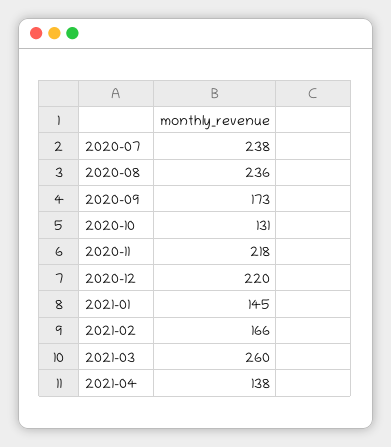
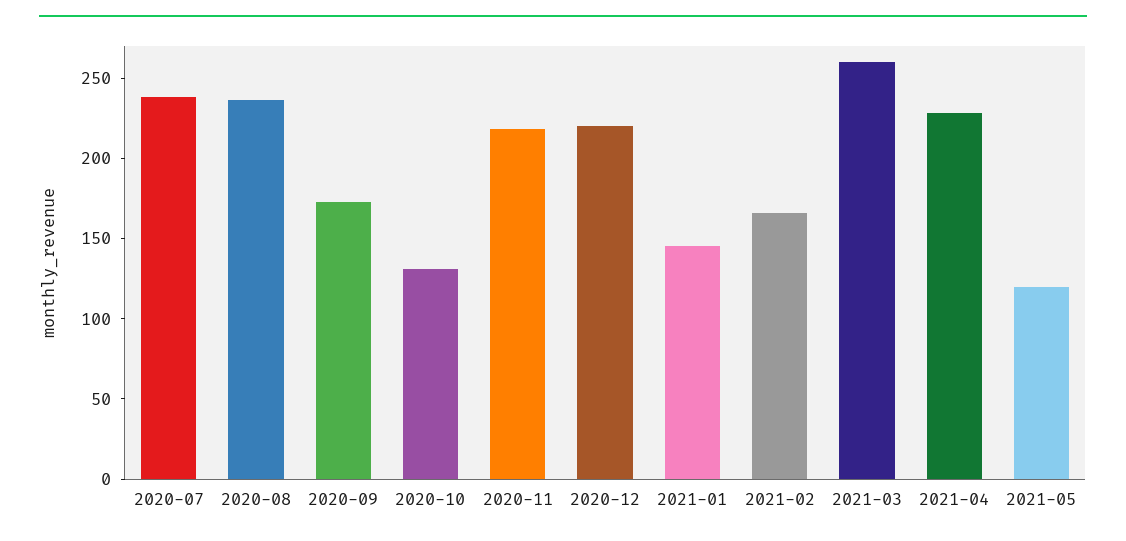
2021-04: 138 -> 230
2021-05: none -> 120

